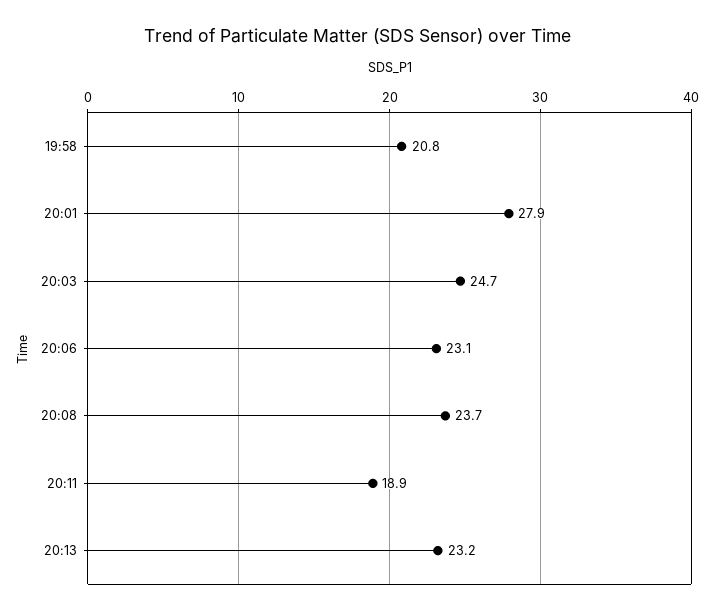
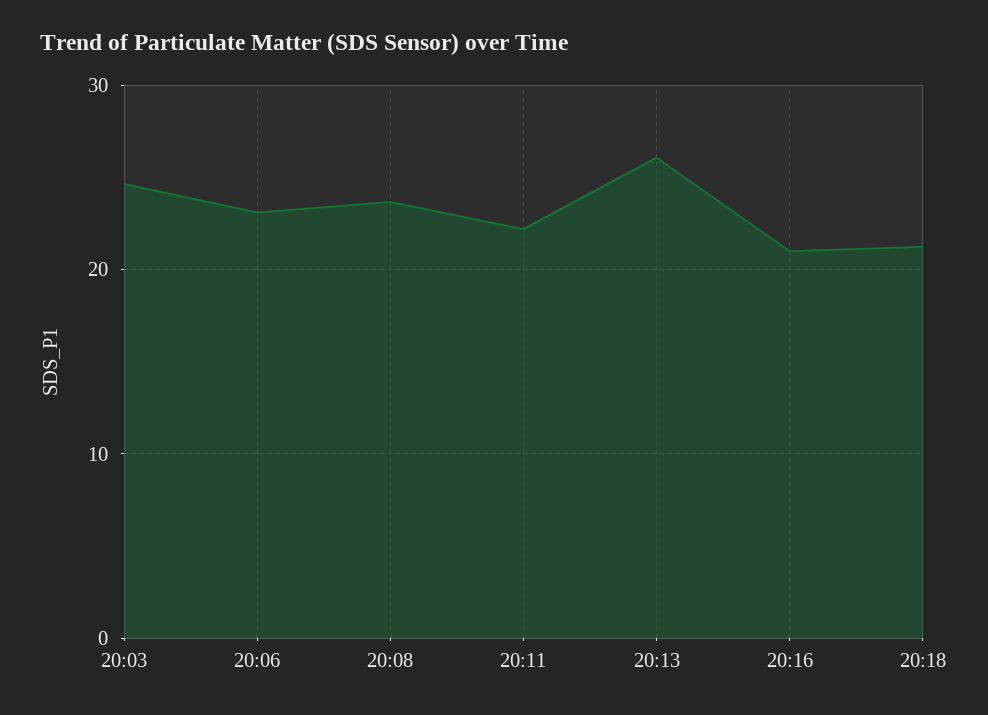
19:58: 20.8 -> none
20:01: 27.9 -> none
20:11: 18.9 -> 22
20:13: 23.2 -> 26
20:16: none -> 21
20:18: none -> 21

